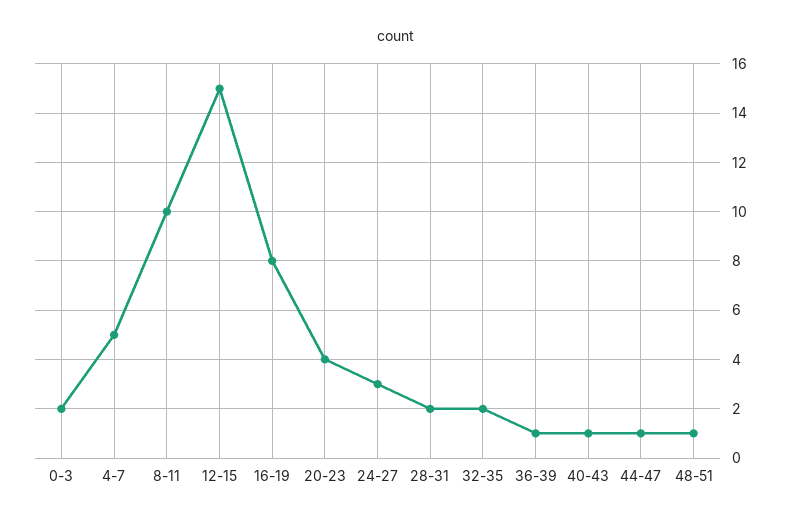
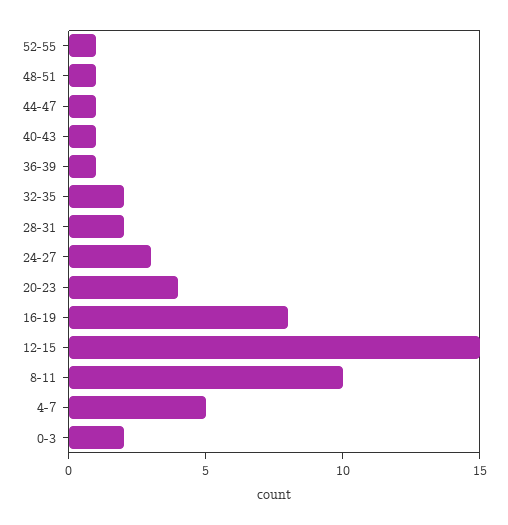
52-55: none -> 1

